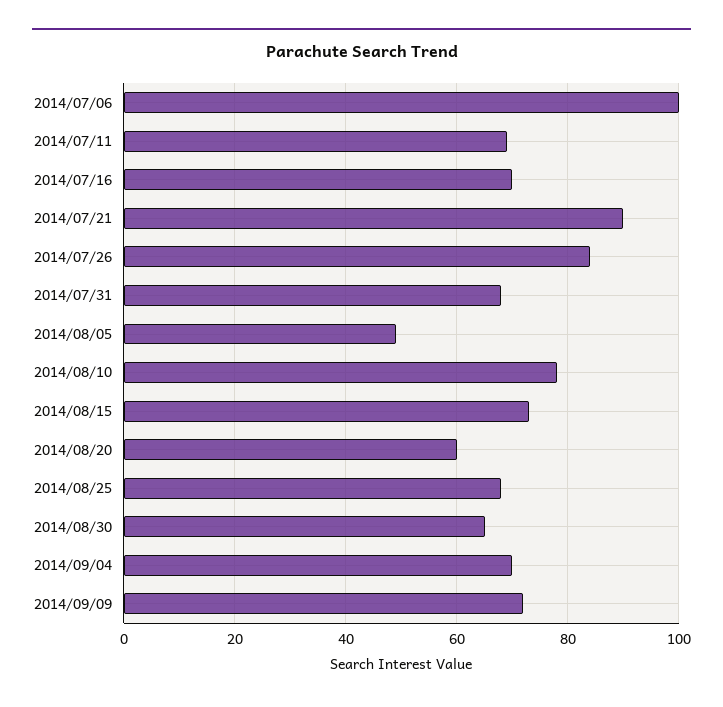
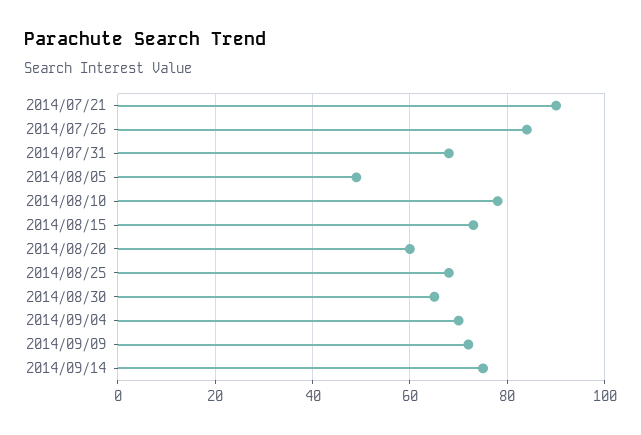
2014/07/06: 100 -> none
2014/07/11: 70 -> none
2014/07/16: 70 -> none
2014/09/14: none -> 75

